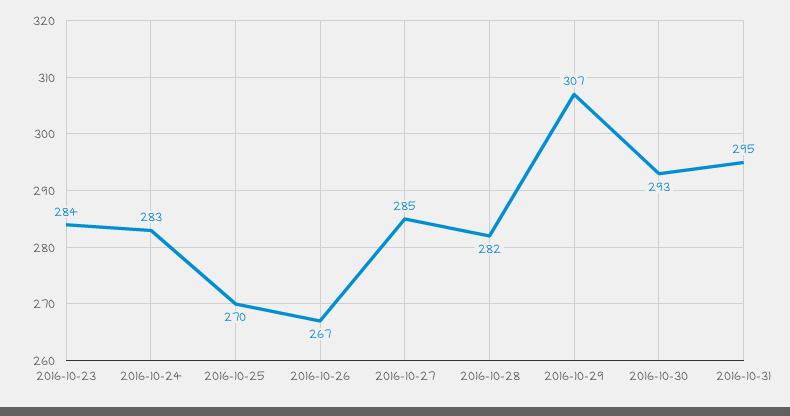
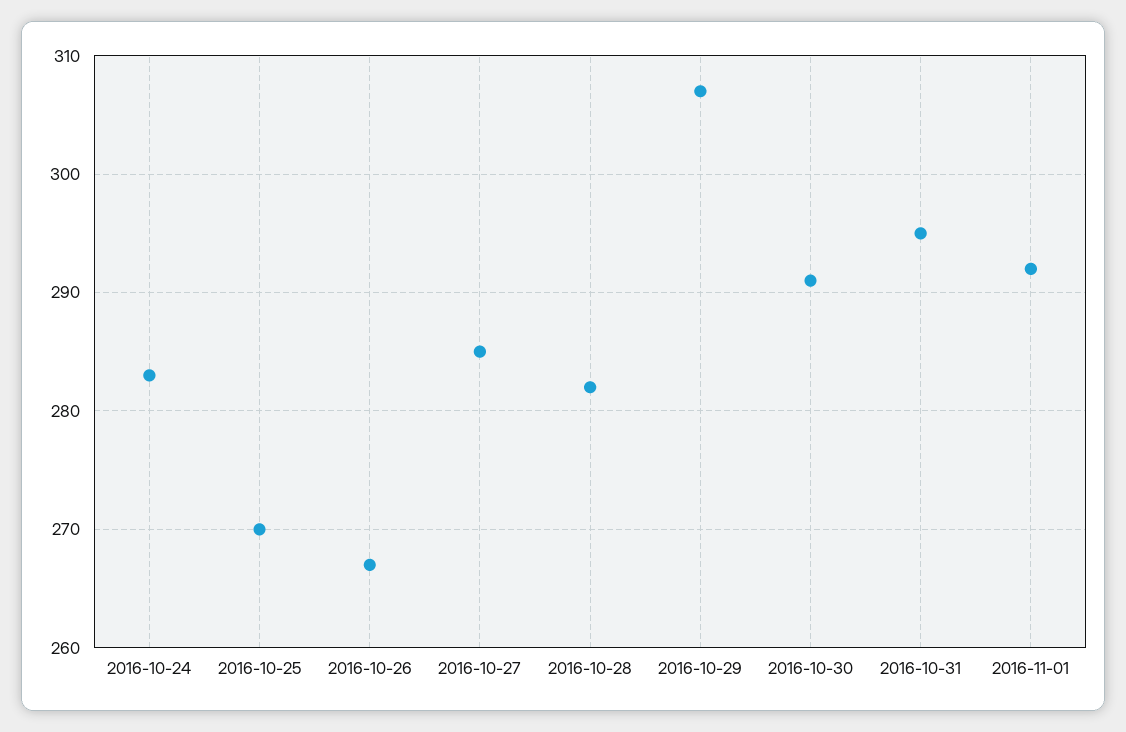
2016-10-23: 284 -> none
2016-10-30: 293 -> 291
2016-11-01: none -> 292

